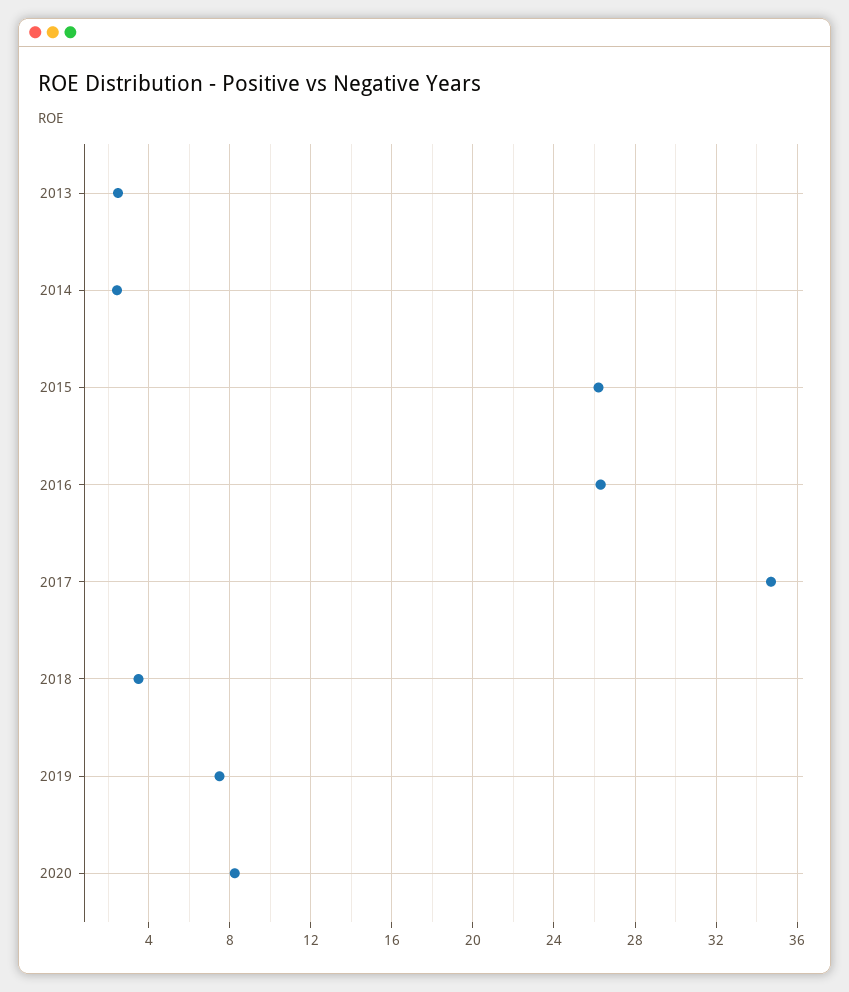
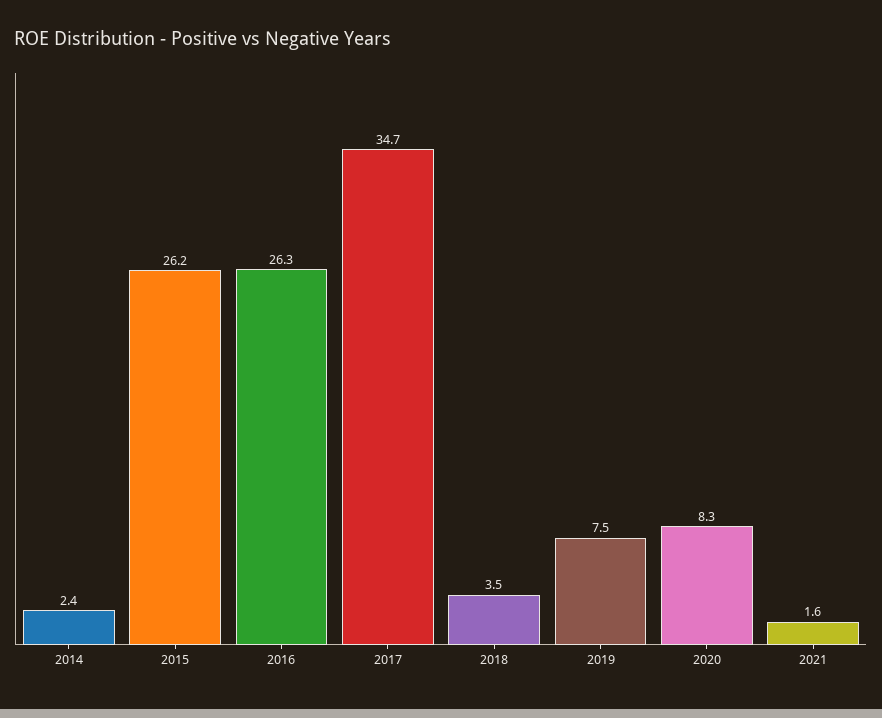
2013: 2.5 -> none
2021: none -> 1.6

